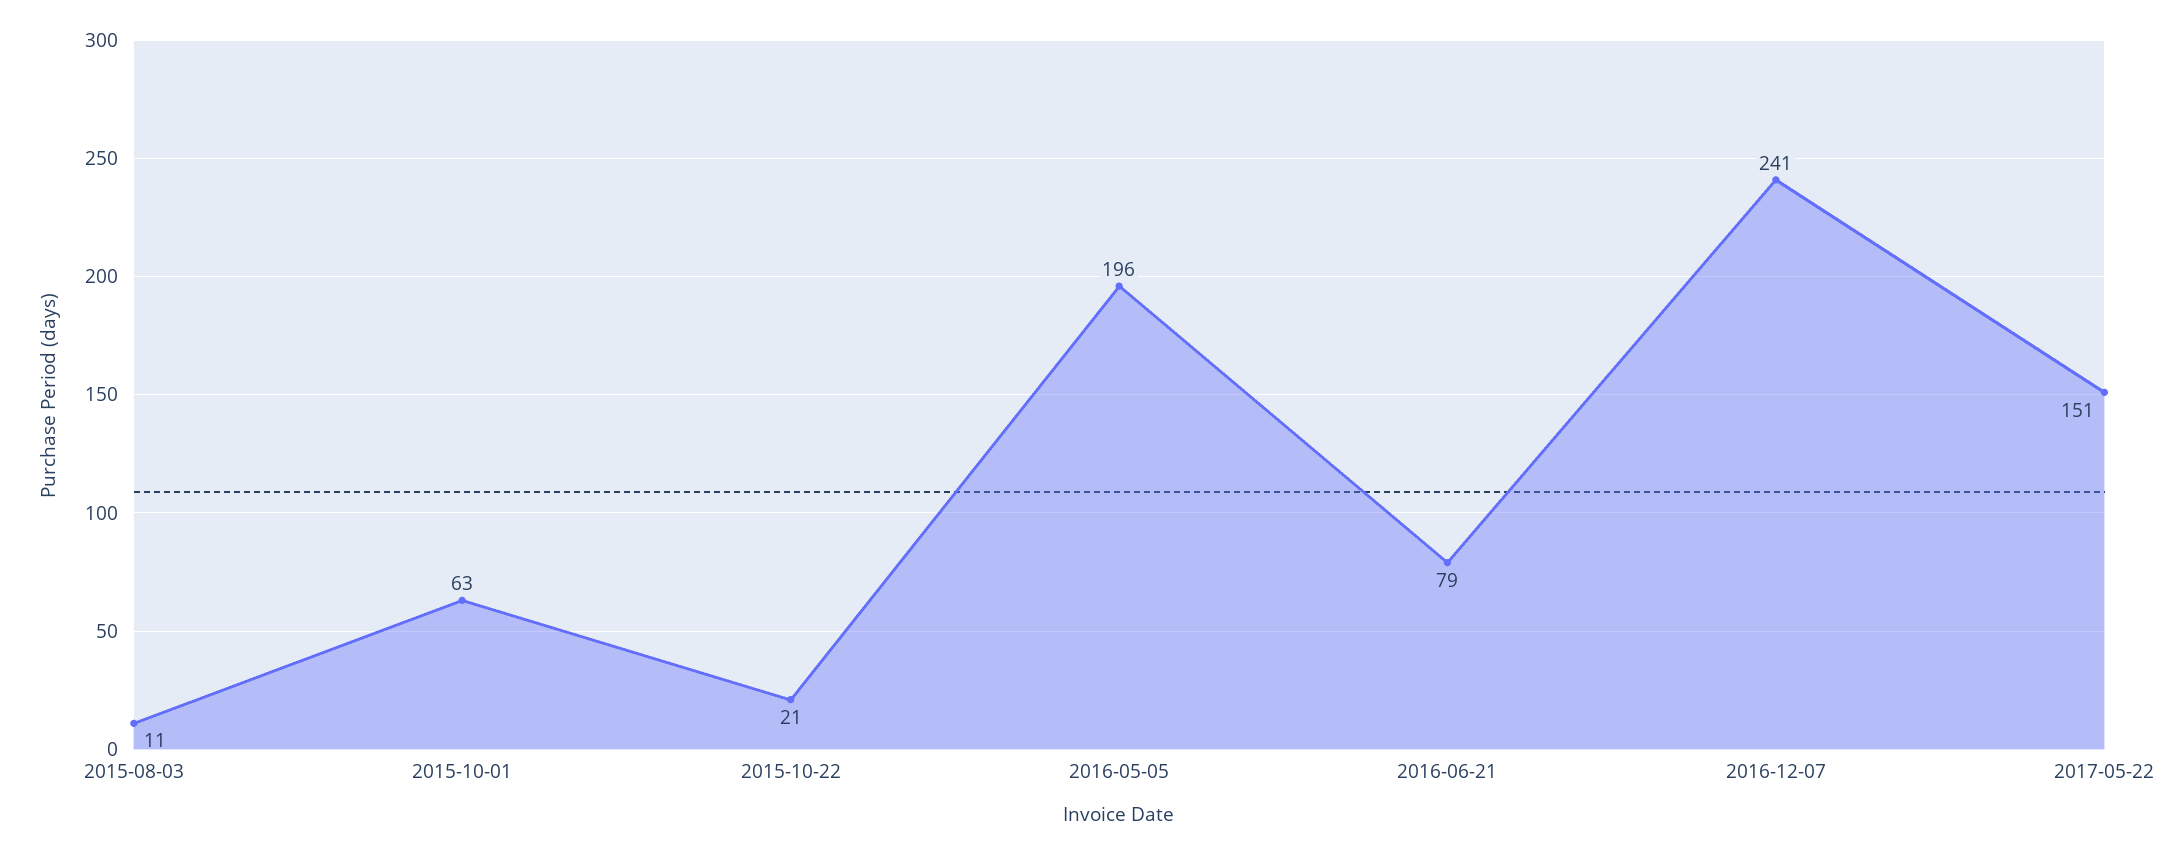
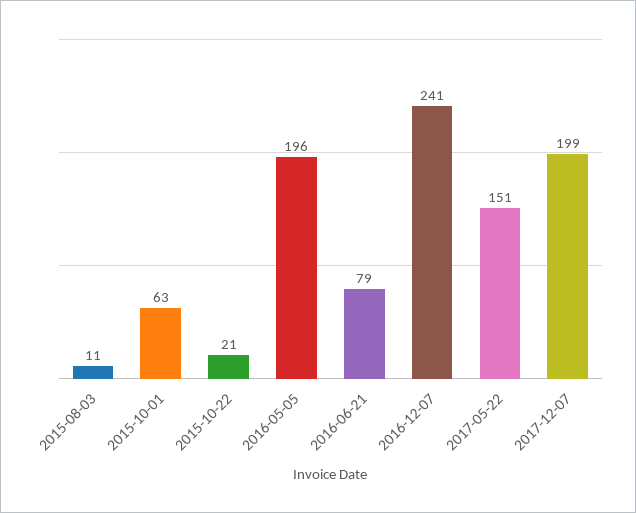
2017-12-07: none -> 199

